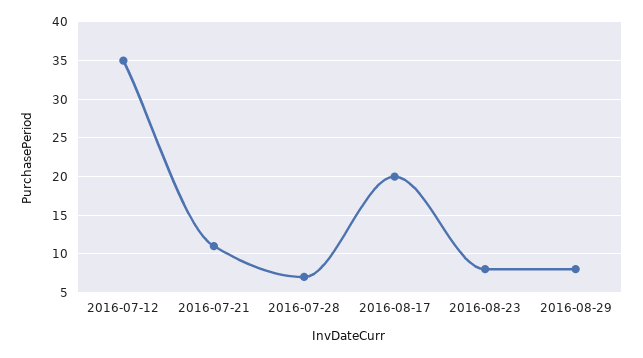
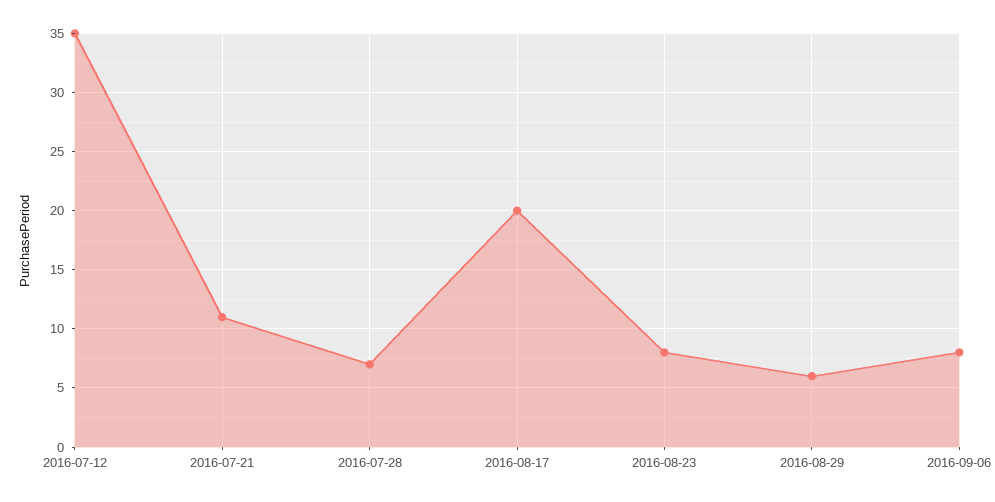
2016-08-29: 8 -> 6
2016-09-06: none -> 8

